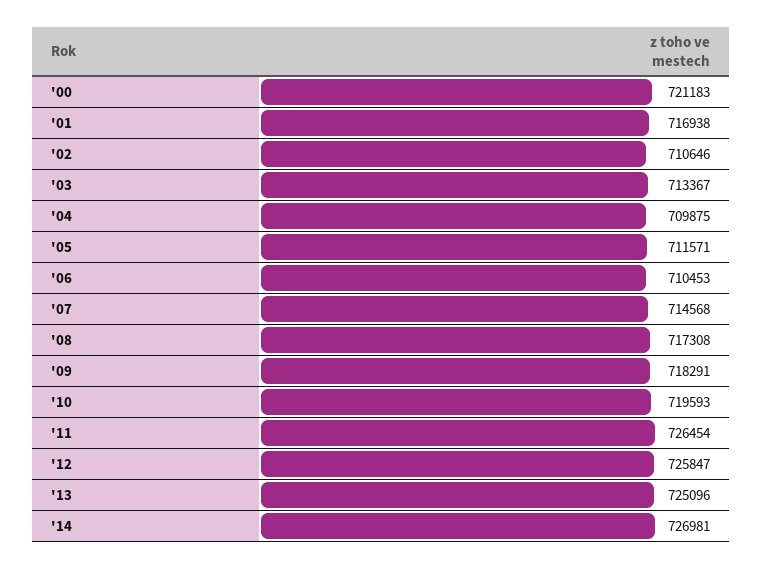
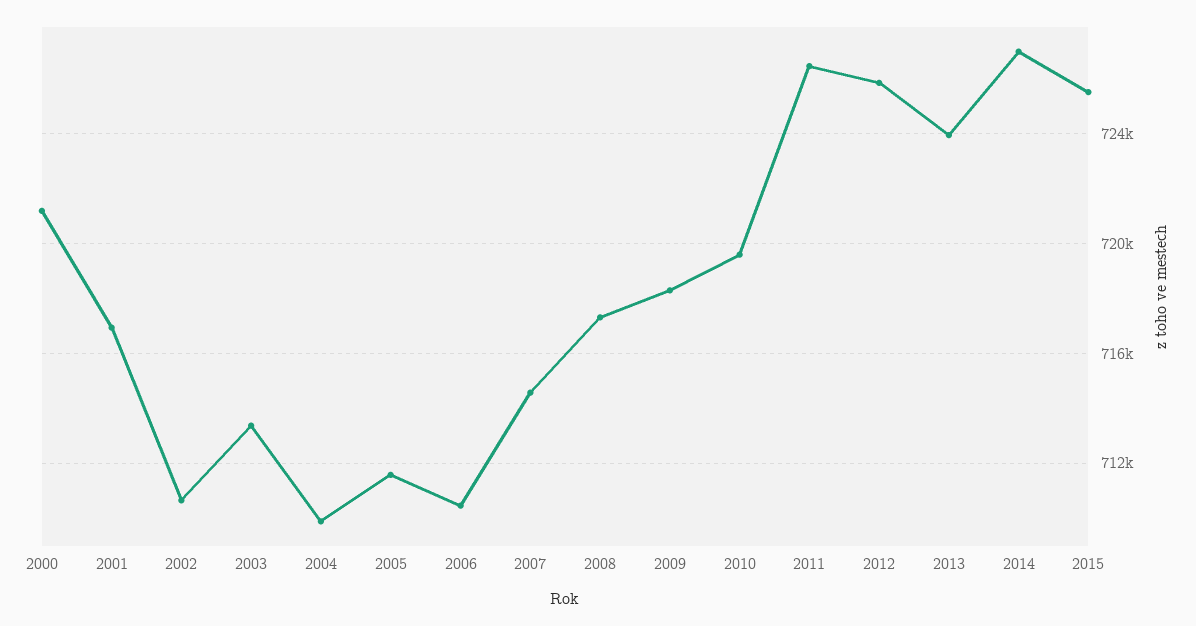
'13: 725096 -> 724000
2015: none -> 725500

